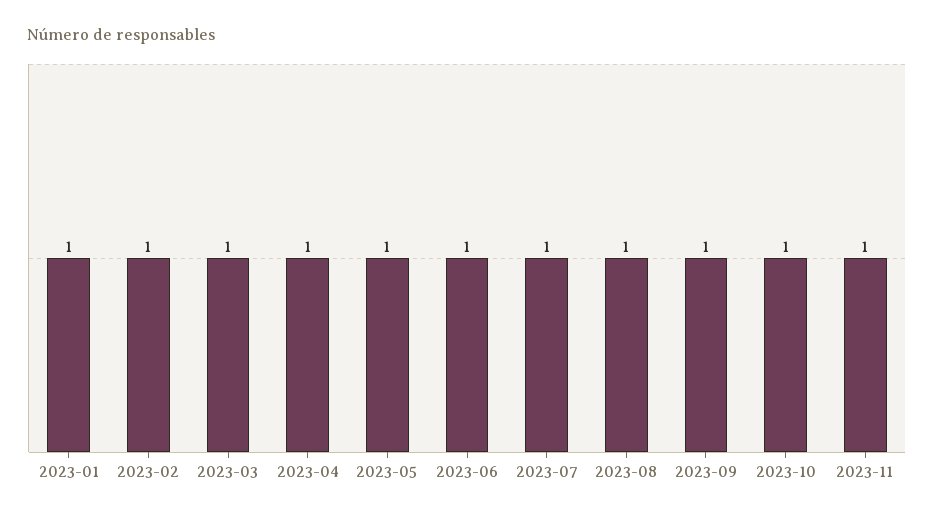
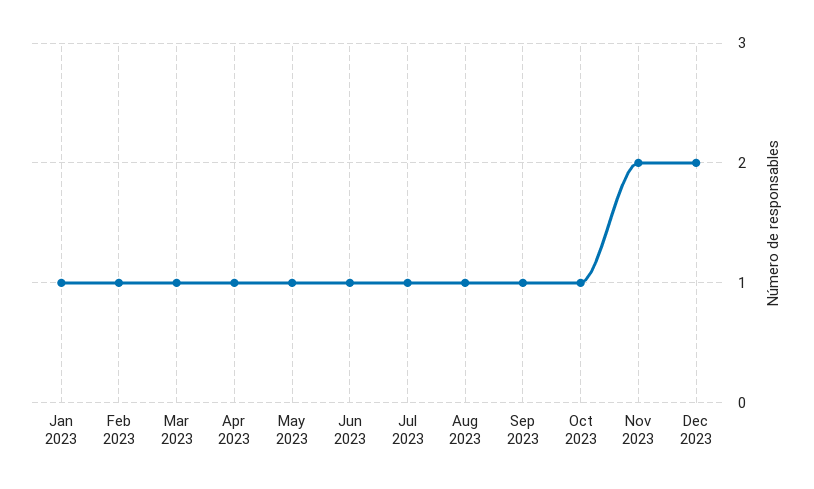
2023-11: 1 -> 2
Dec 2023: none -> 2

